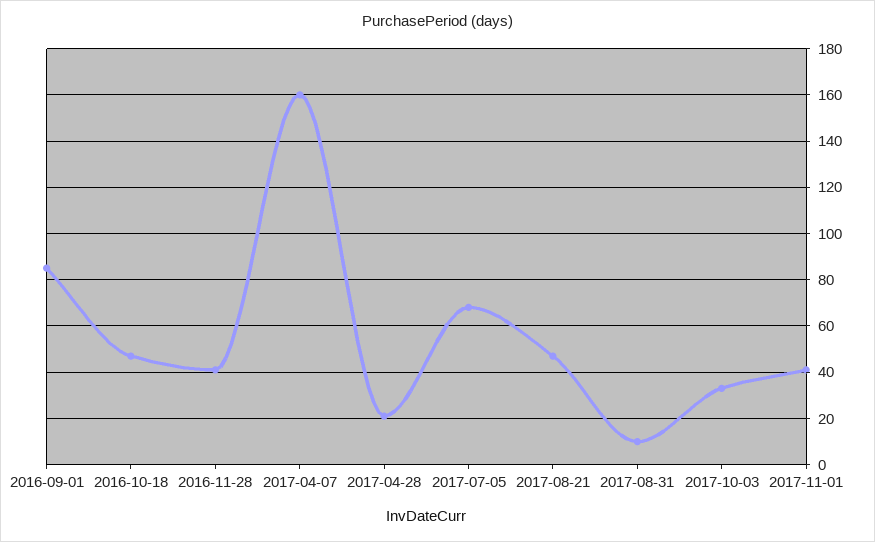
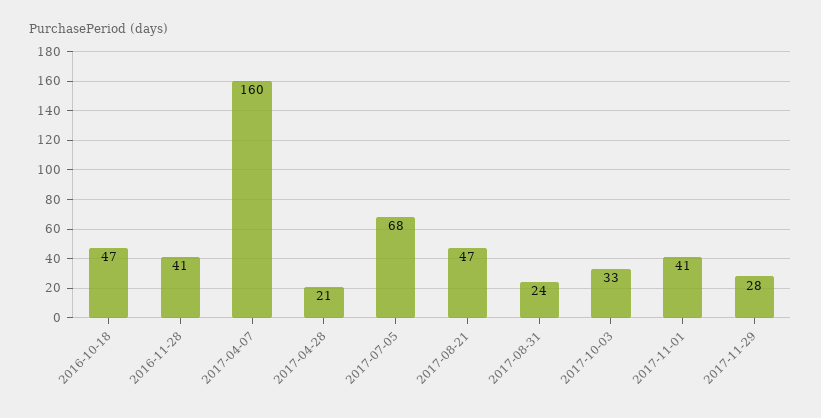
2016-09-01: 85 -> none
2017-08-31: 10 -> 24
2017-11-29: none -> 28

